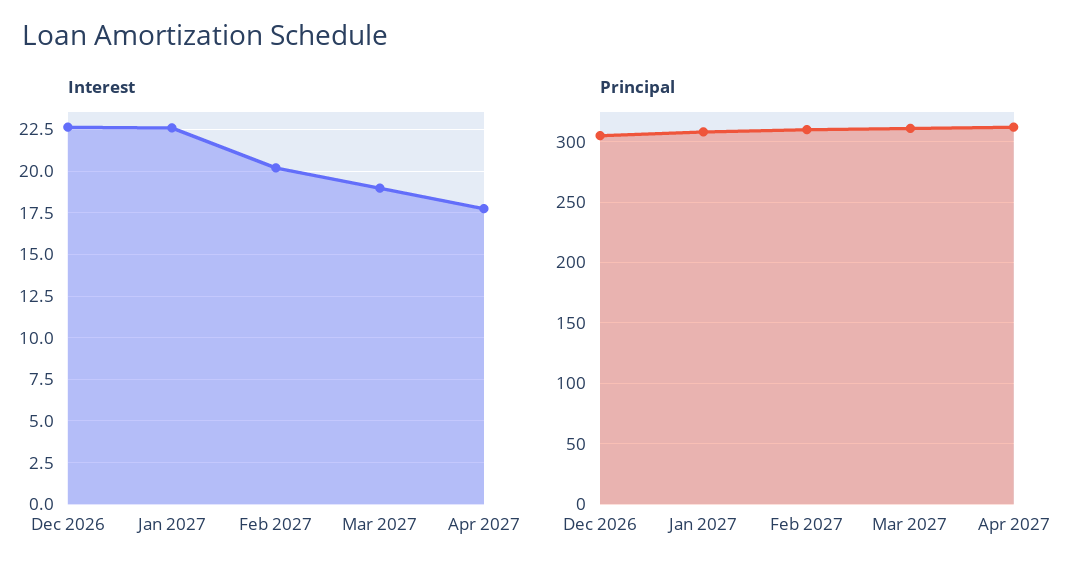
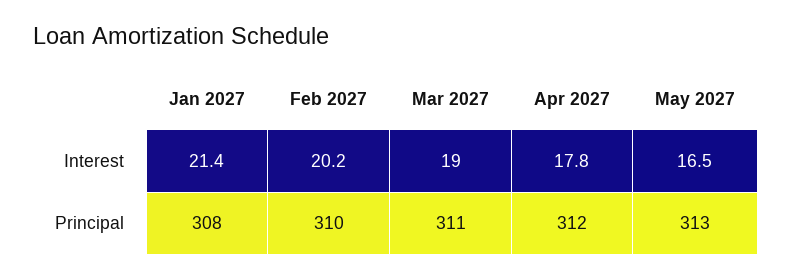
Interest, Dec 2026: 22.5 -> none
Interest, Jan 2027: 22.5 -> 21.4
Principal, Dec 2026: 305 -> none
Interest, May 2027: none -> 16.5
Principal, May 2027: none -> 313

